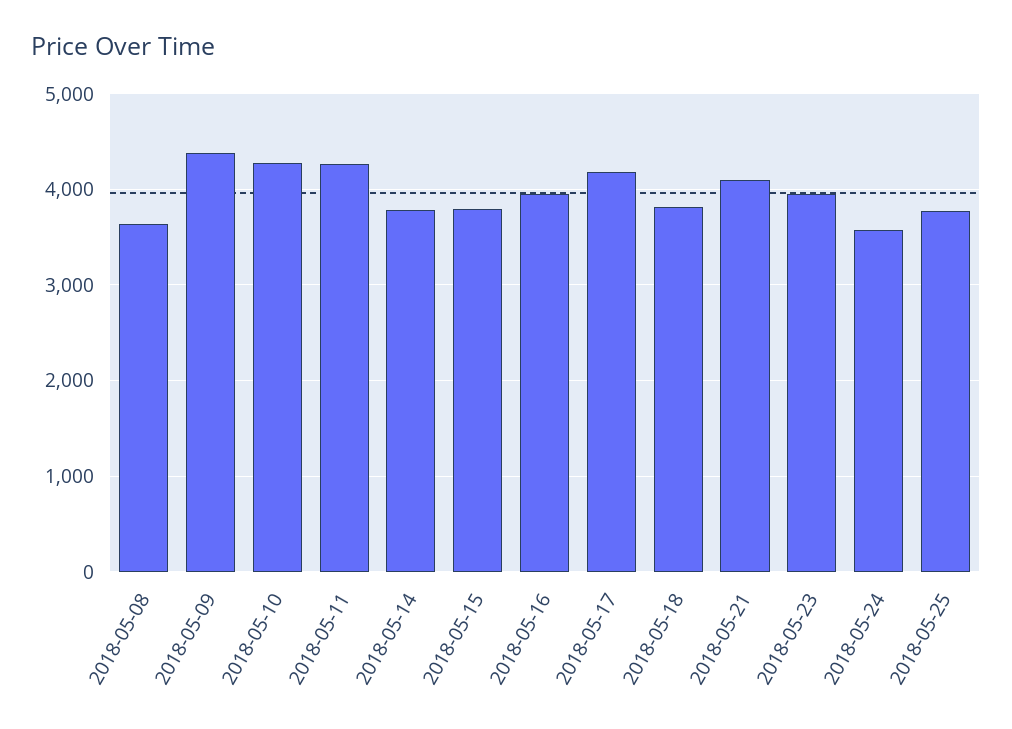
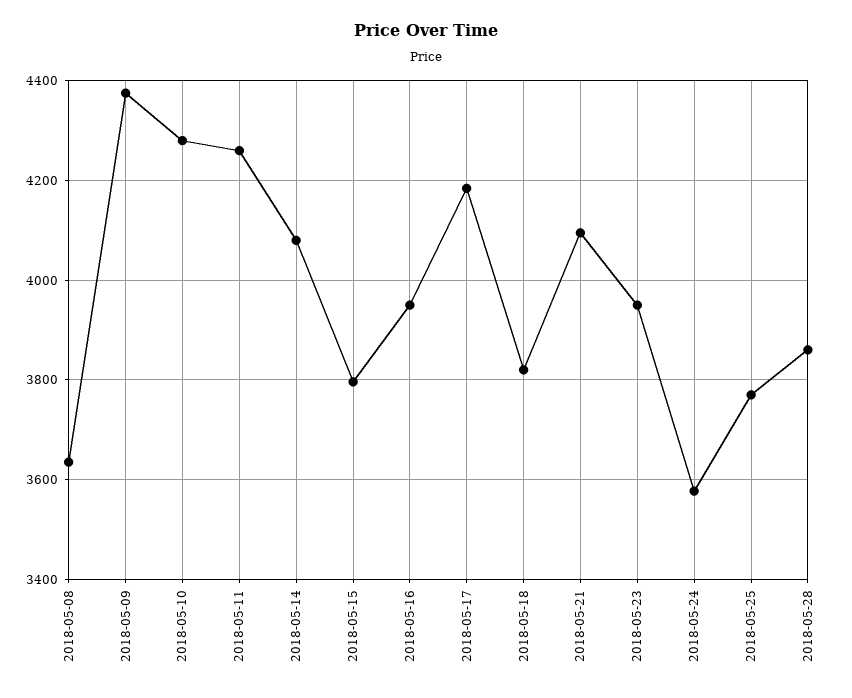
2018-05-14: 3800 -> 4080
2018-05-28: none -> 3860

